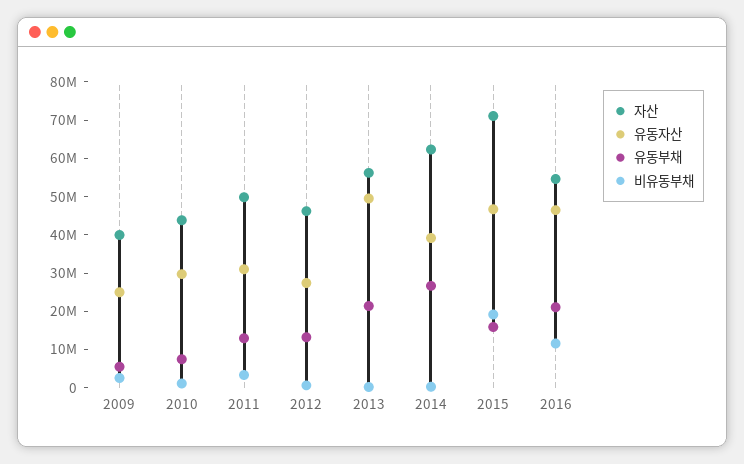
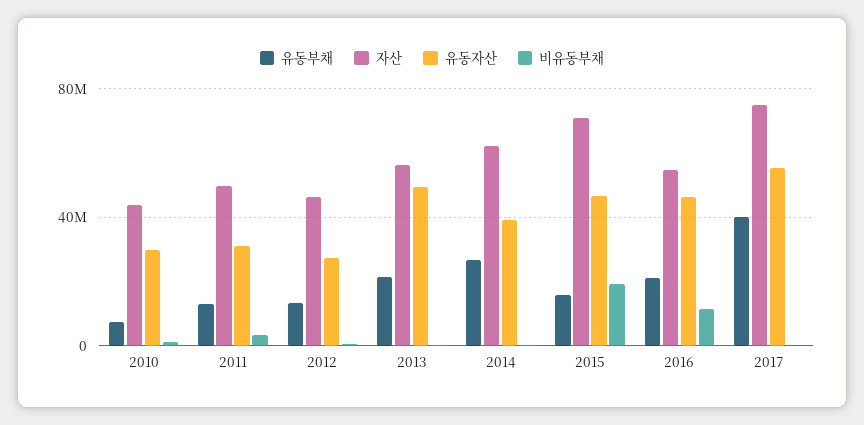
자산, 2009: 40000000 -> none
유동자산, 2009: 25000000 -> none
유동부채, 2009: 5000000 -> none
비유동부채, 2009: 2500000 -> none
유동부채, 2017: none -> 40000000
자산, 2017: none -> 75000000
유동자산, 2017: none -> 55000000
비유동부채, 2017: none -> 0

